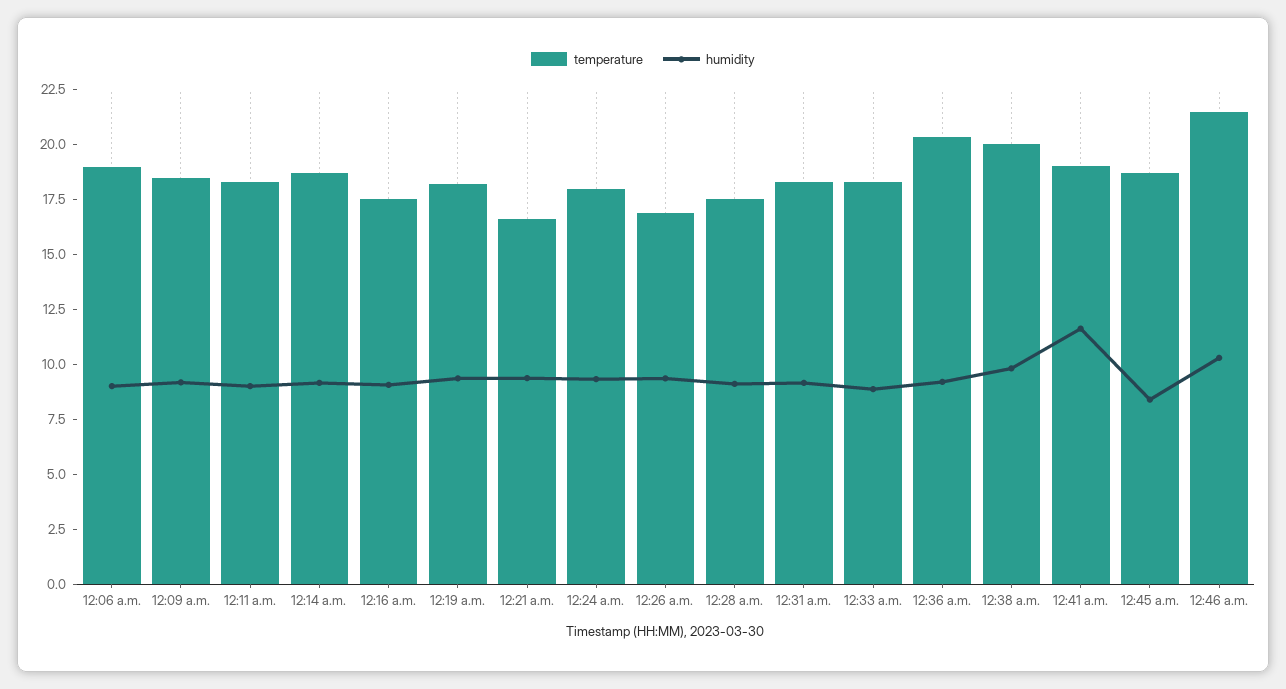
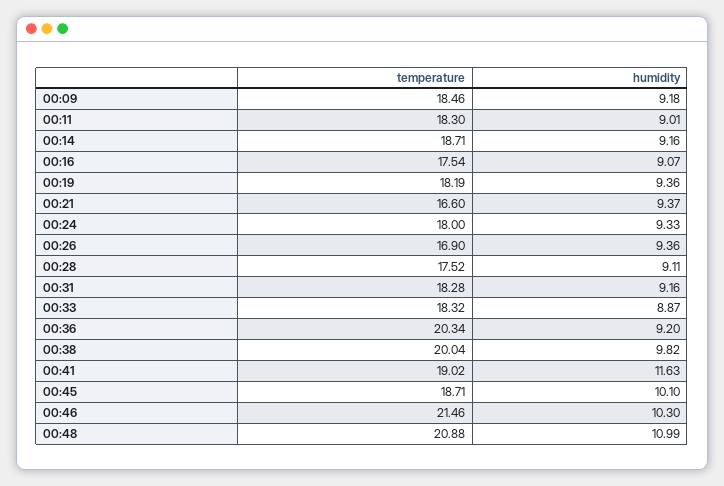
temperature, 12:06 a.m.: 19 -> none
humidity, 12:06 a.m.: 9 -> none
humidity, 12:45 a.m.: 8.5 -> 10.1
temperature, 00:48: none -> 20.88
humidity, 00:48: none -> 10.99

